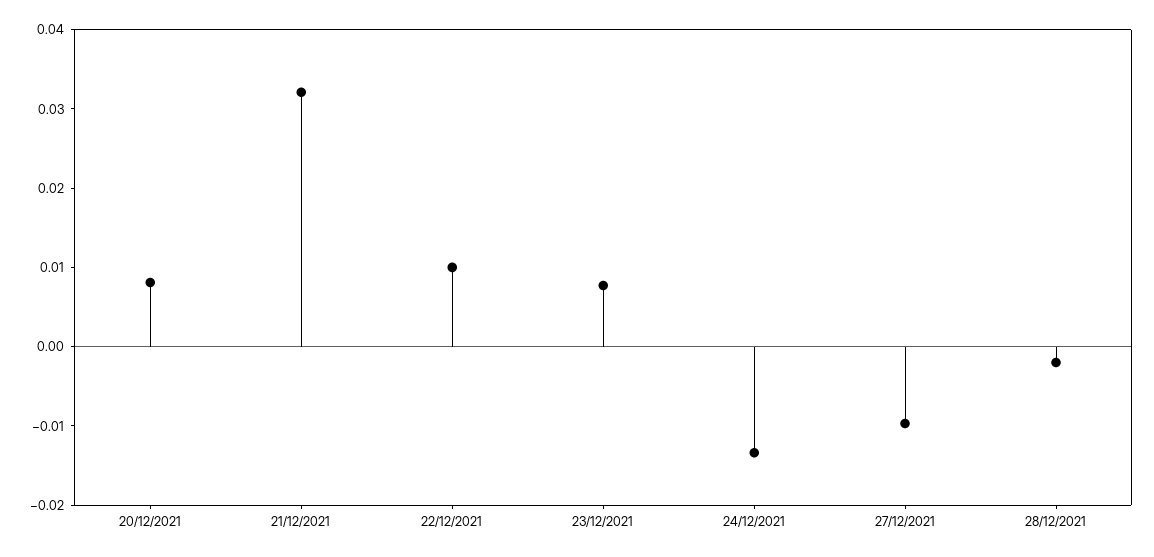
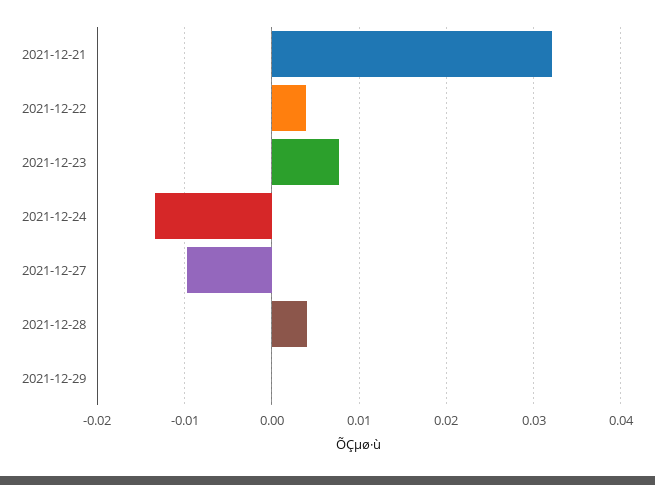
20/12/2021: 0.008 -> none
22/12/2021: 0.01 -> 0.004
28/12/2021: -0.002 -> 0.004
2021-12-29: none -> 0

